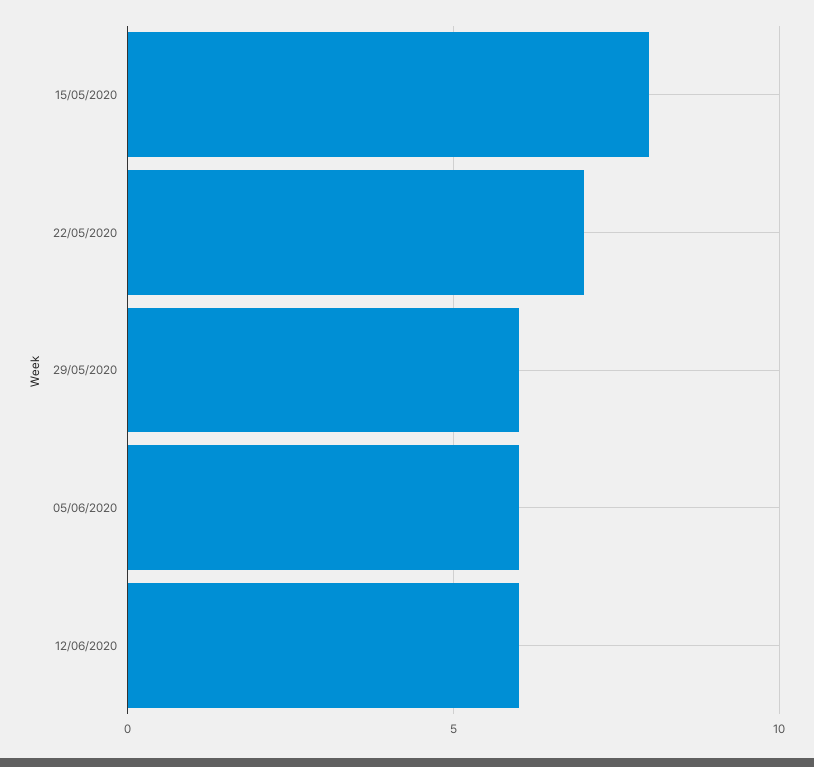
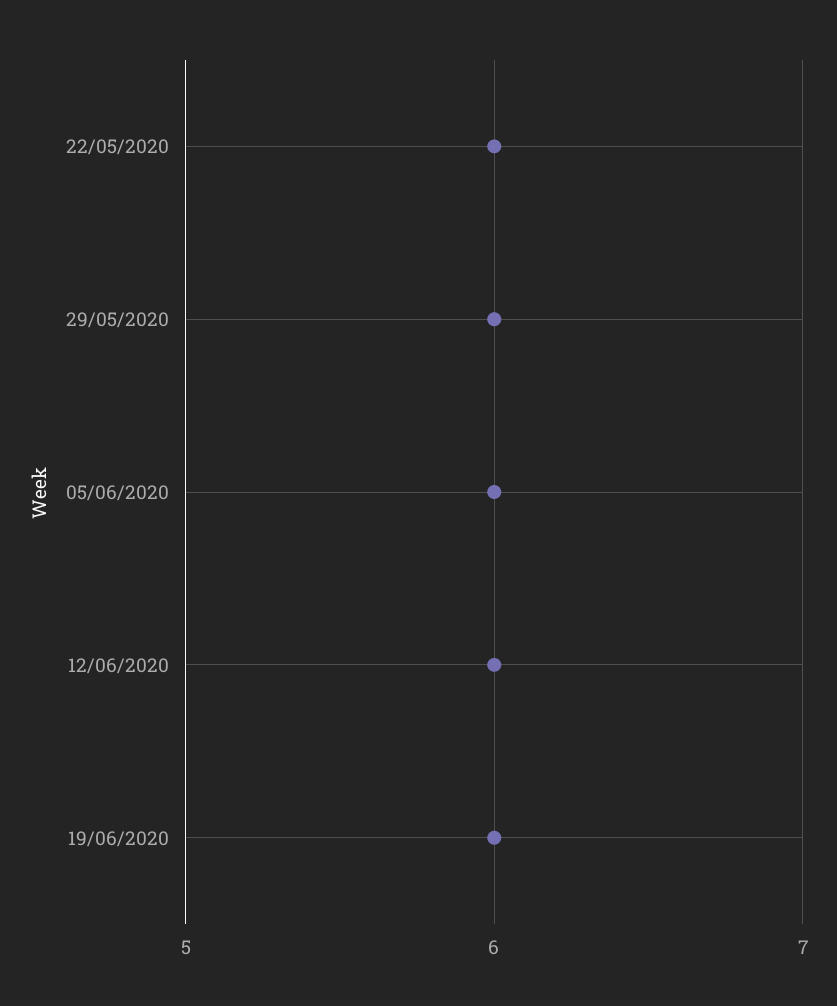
15/05/2020: 8 -> none
22/05/2020: 7 -> 6
19/06/2020: none -> 6

